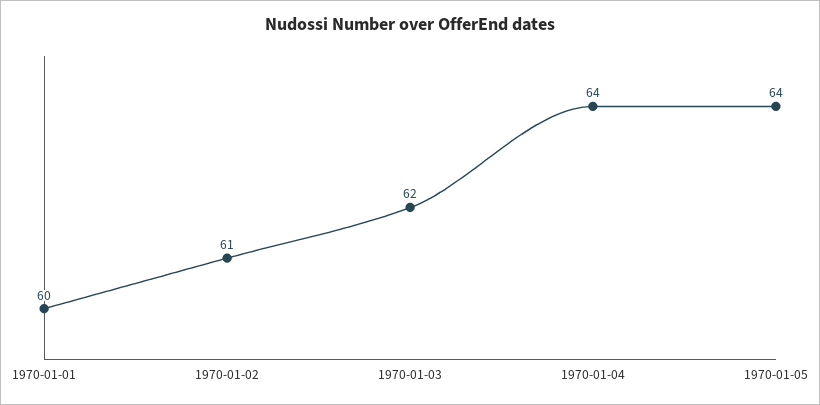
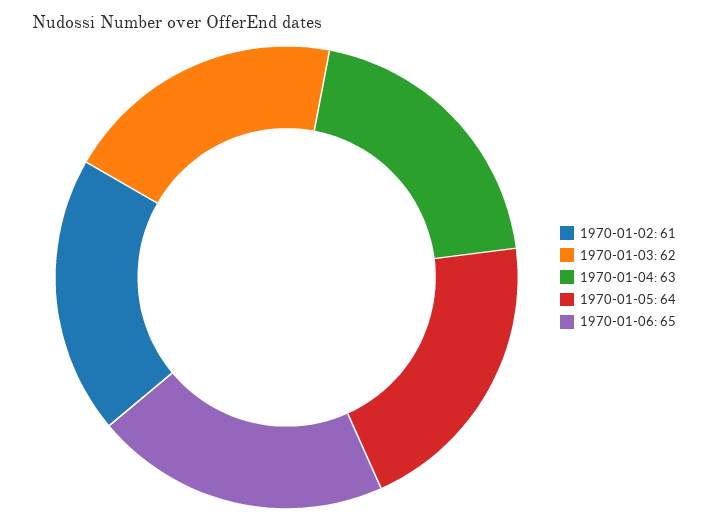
1970-01-01: 60 -> none
1970-01-04: 64 -> 63
1970-01-06: none -> 65

